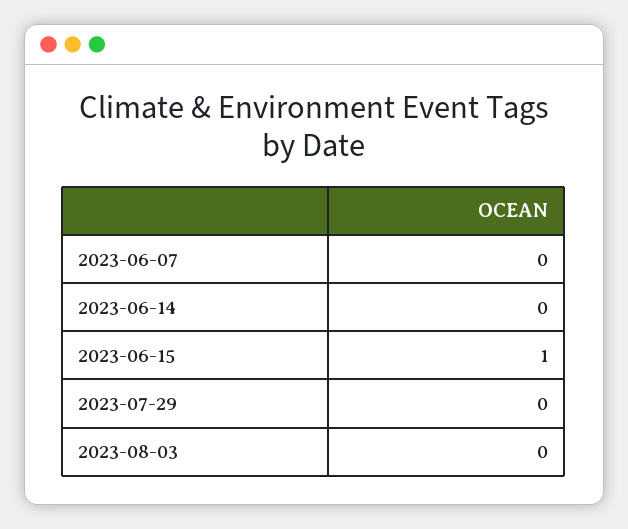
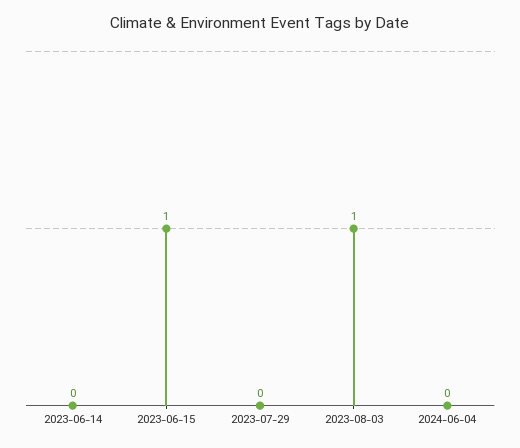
2023-06-07: 0 -> none
2023-08-03: 0 -> 1
2024-06-04: none -> 0

